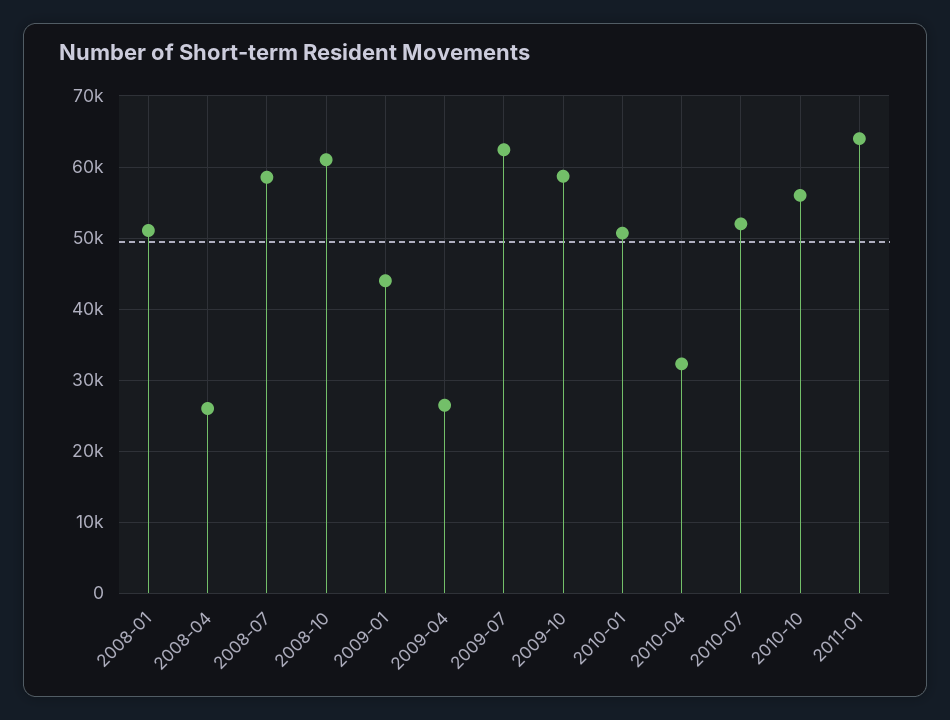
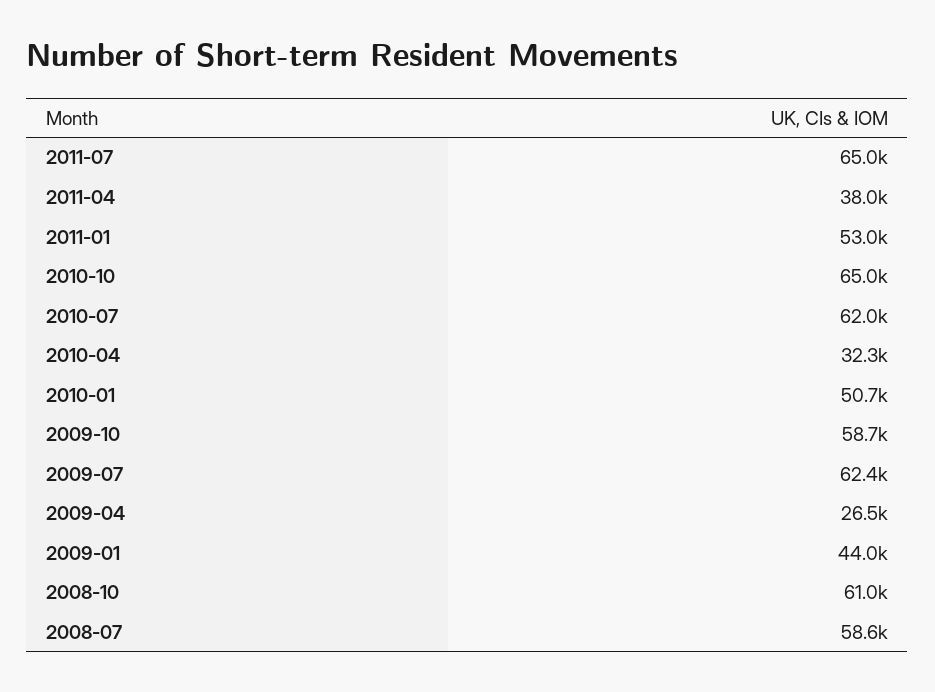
2008-01: 51000 -> none
2008-04: 26000 -> none
2010-07: 52000 -> 62000
2010-10: 56000 -> 65000
2011-01: 64000 -> 53000
2011-07: none -> 65000
2011-04: none -> 38000

